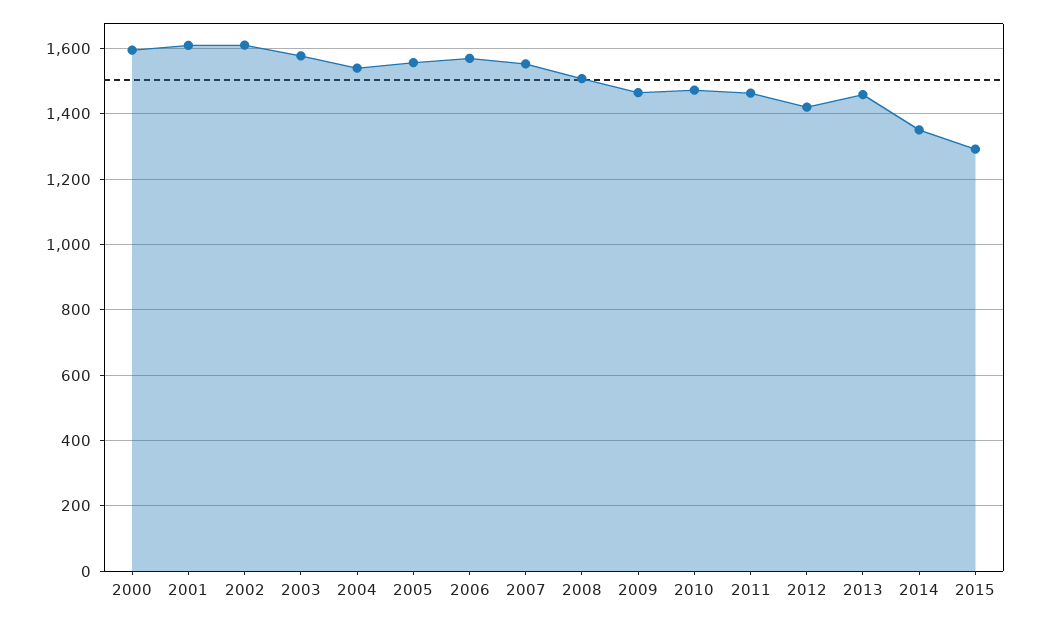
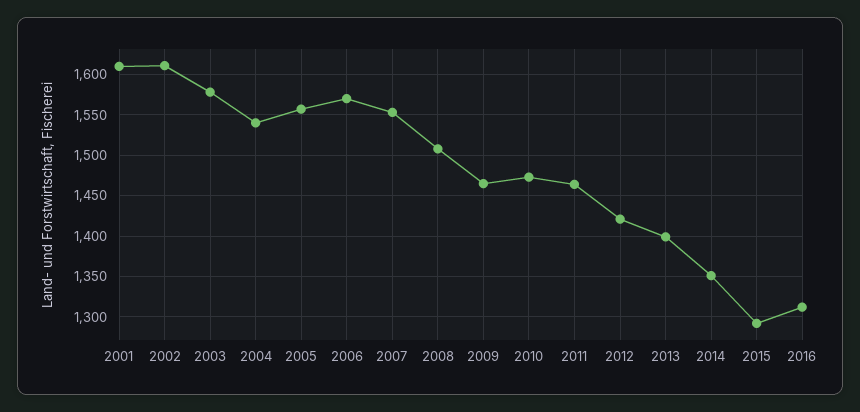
2000: 1600 -> none
2013: 1460 -> 1400
2016: none -> 1310

